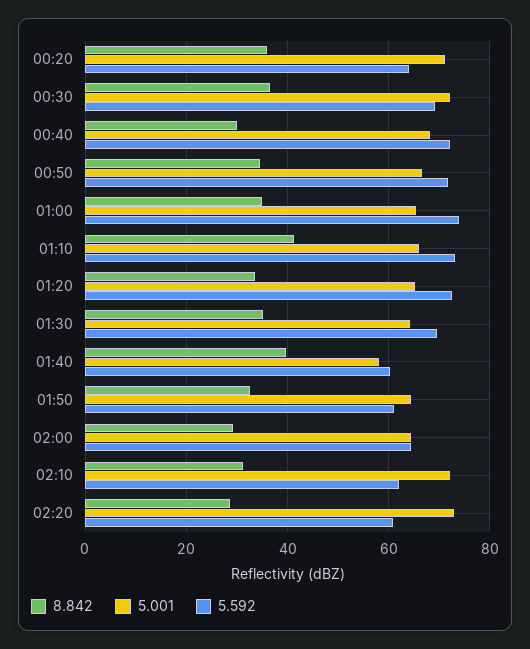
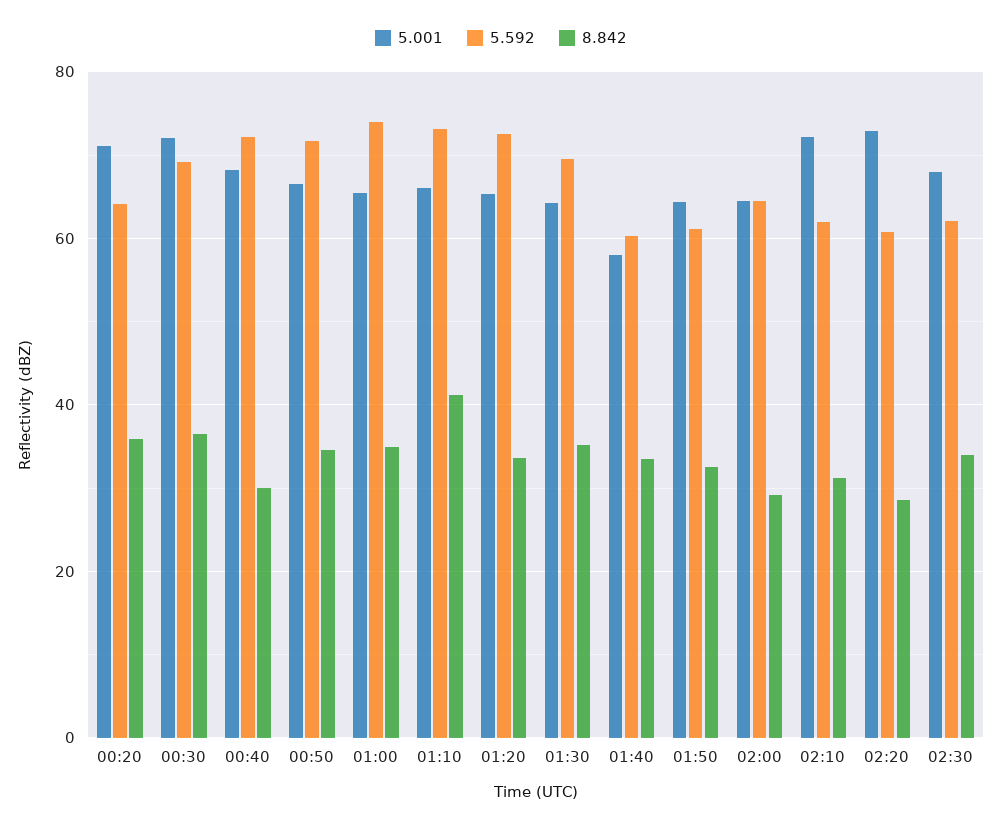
8.842, 01:40: 40 -> 34
5.001, 02:30: none -> 68
5.592, 02:30: none -> 62
8.842, 02:30: none -> 34

